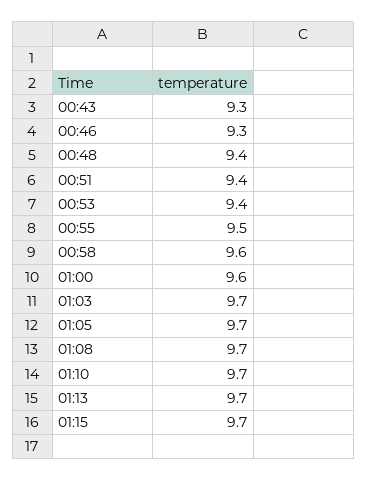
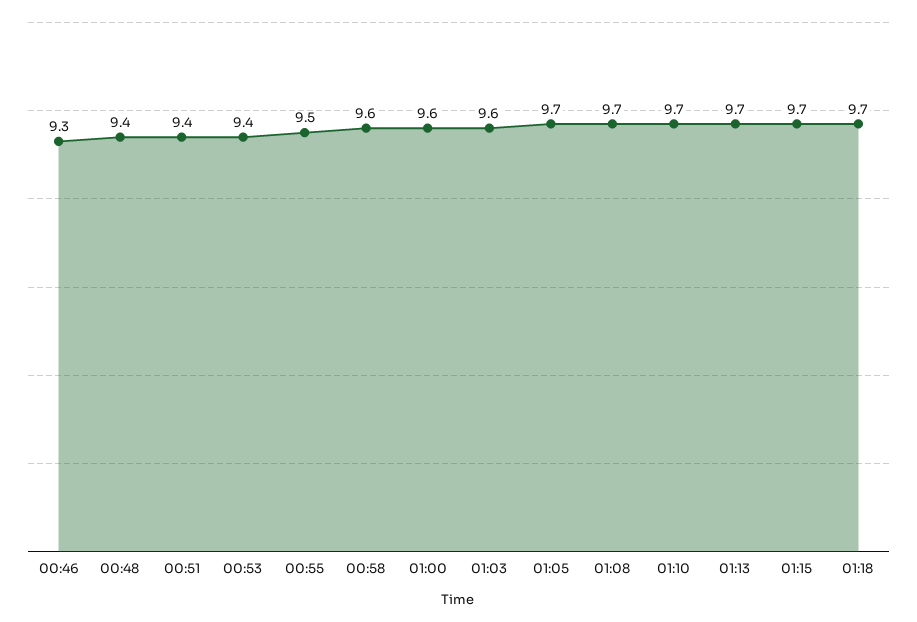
00:43: 9.3 -> none
01:03: 9.7 -> 9.6
01:18: none -> 9.7

